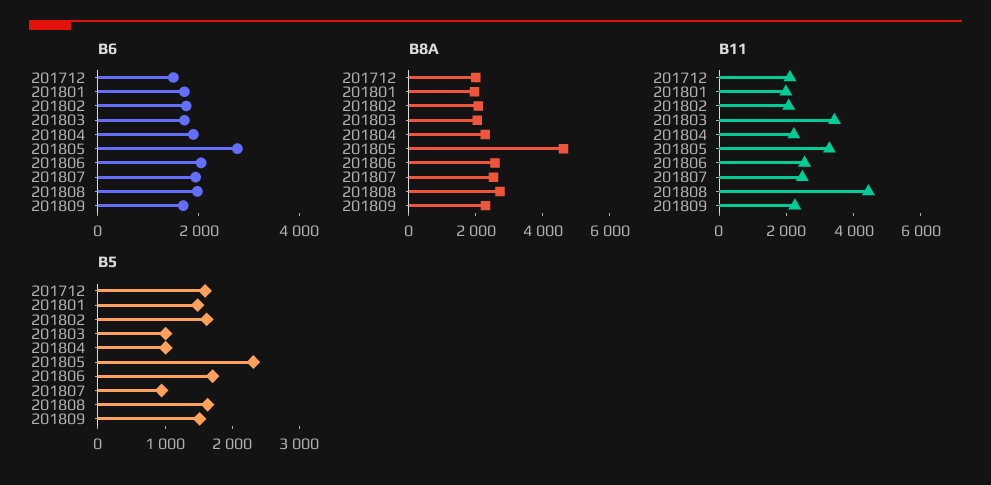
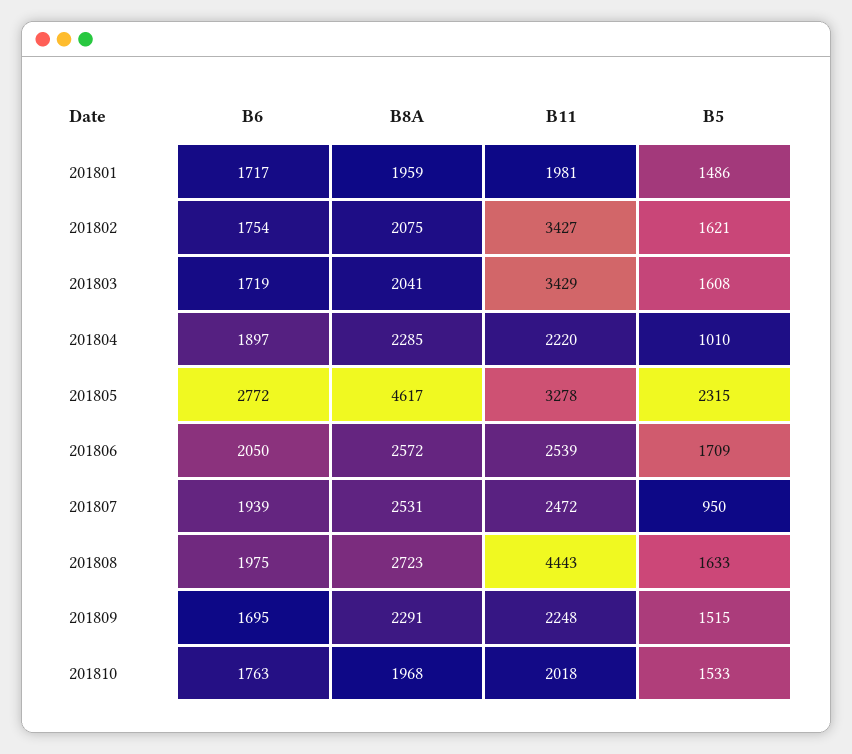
B6, 201712: 1500 -> none
B8A, 201712: 2000 -> none
B11, 201712: 2000 -> none
B11, 201802: 2000 -> 3427
B5, 201712: 1600 -> none
B5, 201803: 1000 -> 1608
B6, 201810: none -> 1763
B8A, 201810: none -> 1968
B11, 201810: none -> 2018
B5, 201810: none -> 1533

